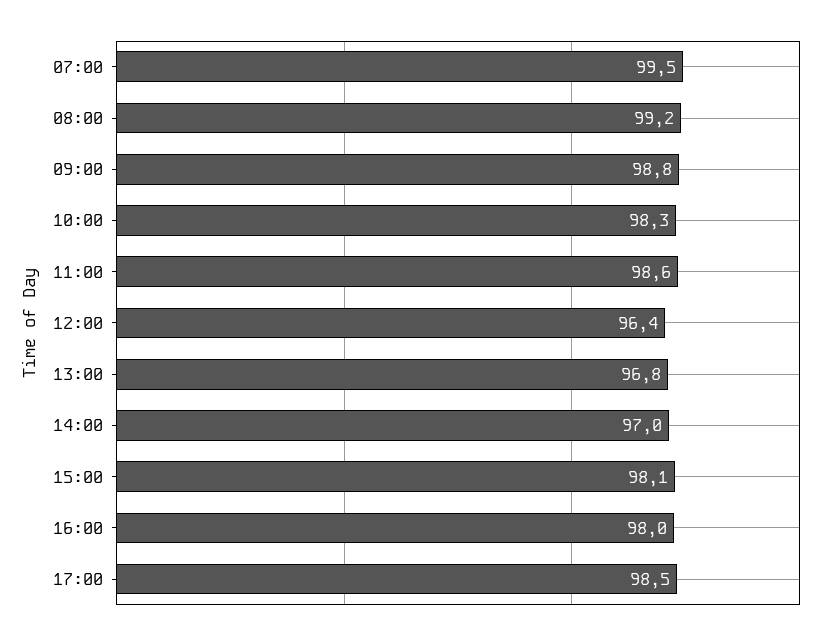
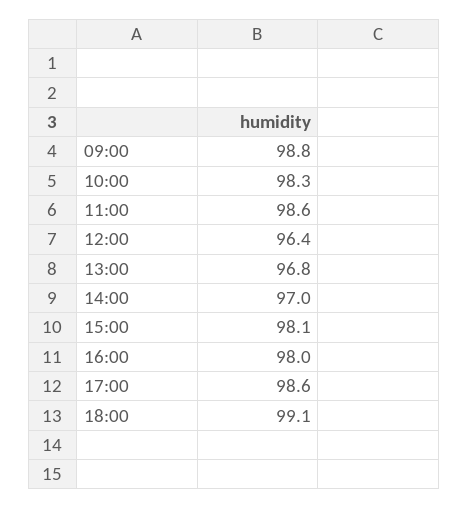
07:00: 99.5 -> none
08:00: 99.2 -> none
17:00: 98.5 -> 98.6
18:00: none -> 99.1

